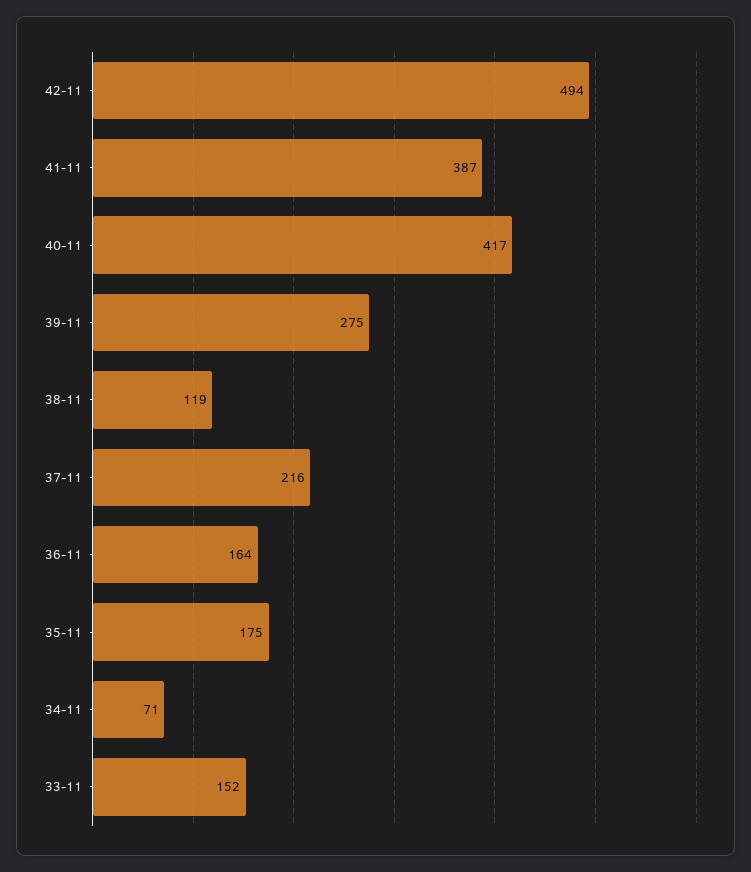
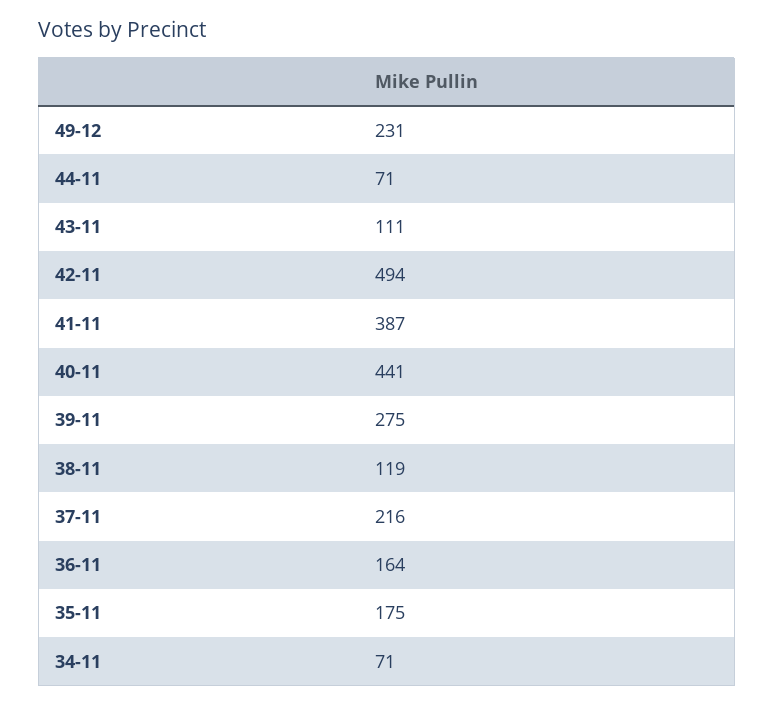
40-11: 417 -> 441
33-11: 152 -> none
49-12: none -> 231
44-11: none -> 71
43-11: none -> 111

